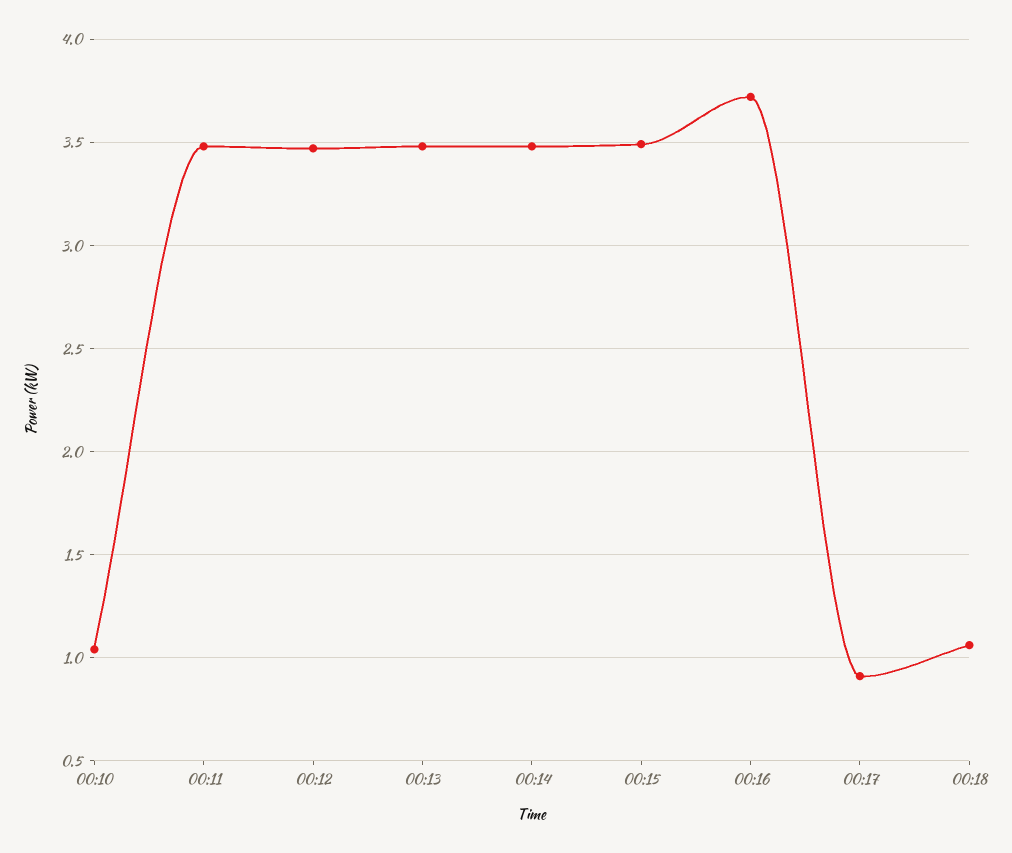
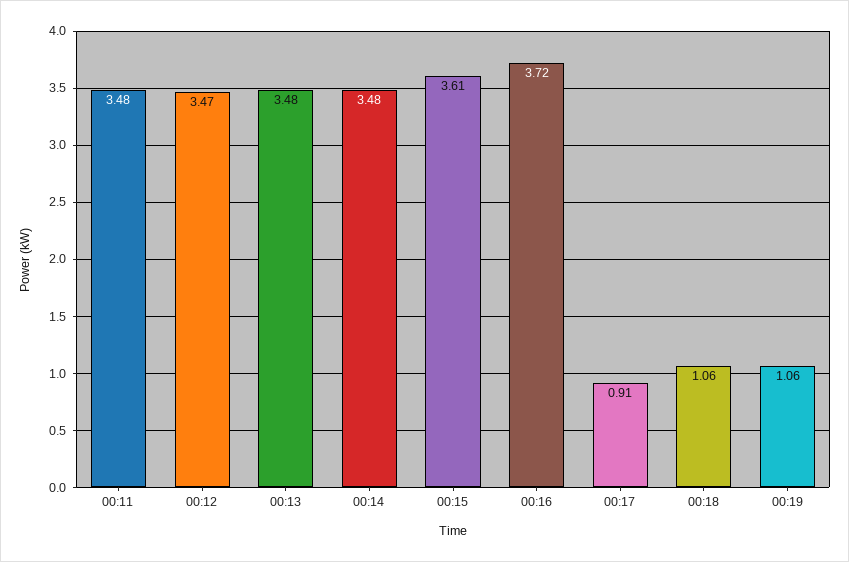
00:10: 1.05 -> none
00:15: 3.5 -> 3.61
00:19: none -> 1.06

